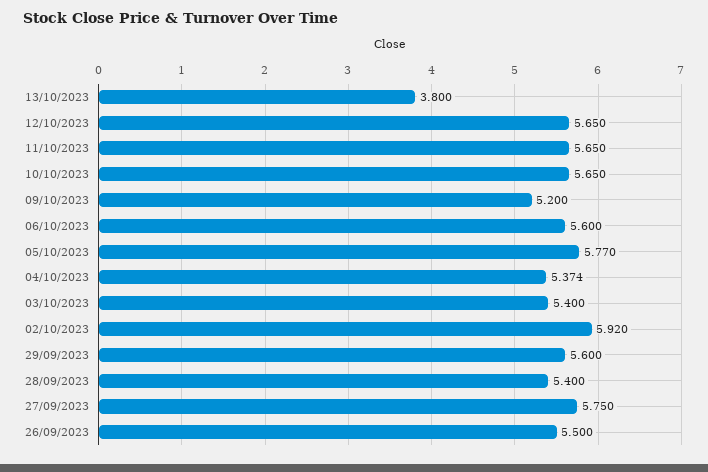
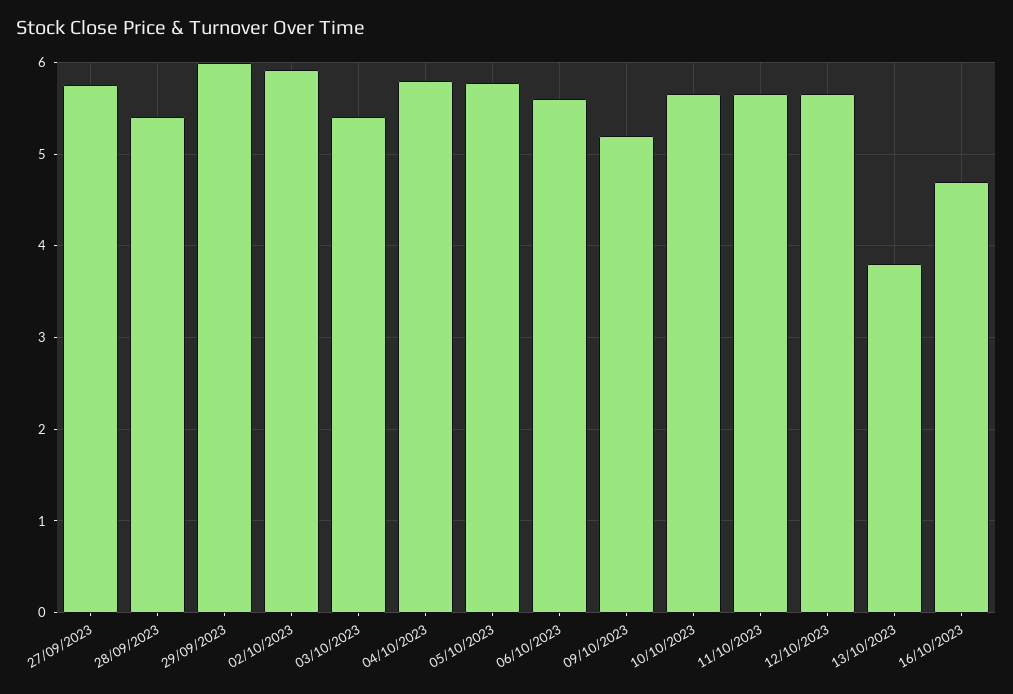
04/10/2023: 5.374 -> 5.8
29/09/2023: 5.6 -> 6
26/09/2023: 5.5 -> none
16/10/2023: none -> 4.7

